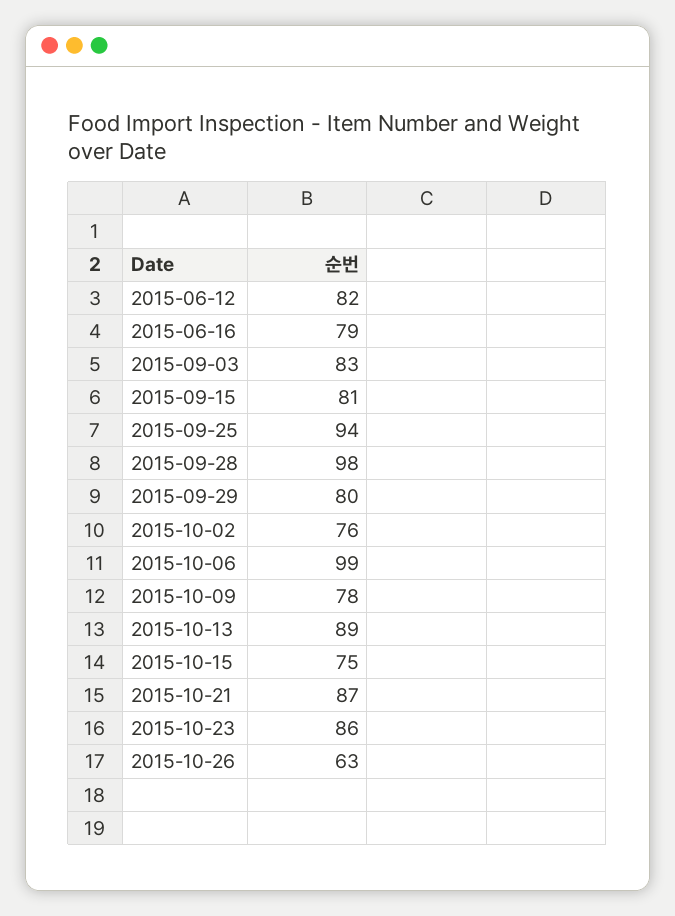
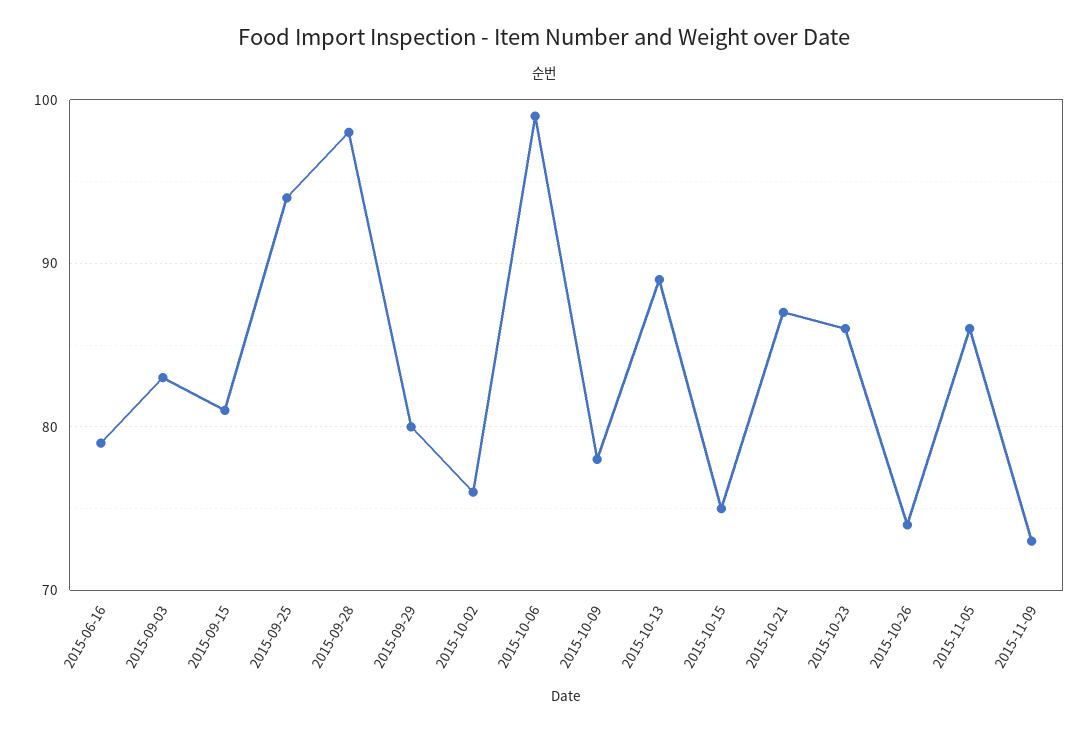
2015-06-12: 82 -> none
2015-10-26: 63 -> 74
2015-11-05: none -> 86
2015-11-09: none -> 73

